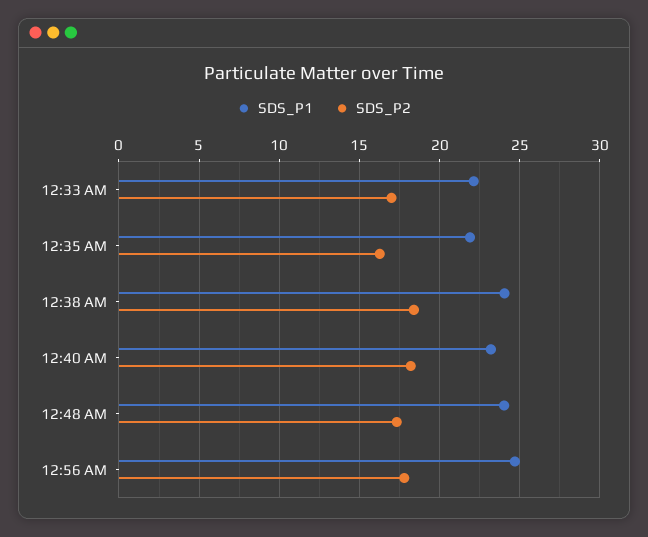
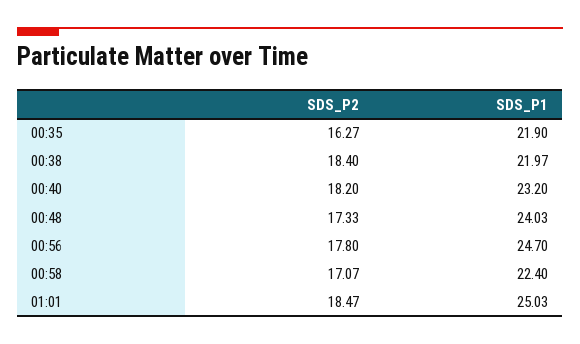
SDS_P1, 12:33 AM: 22 -> none
SDS_P2, 12:33 AM: 17 -> none
SDS_P1, 12:38 AM: 24 -> 21.97
SDS_P2, 00:58: none -> 17.07
SDS_P1, 00:58: none -> 22.4
SDS_P2, 01:01: none -> 18.47
SDS_P1, 01:01: none -> 25.03

